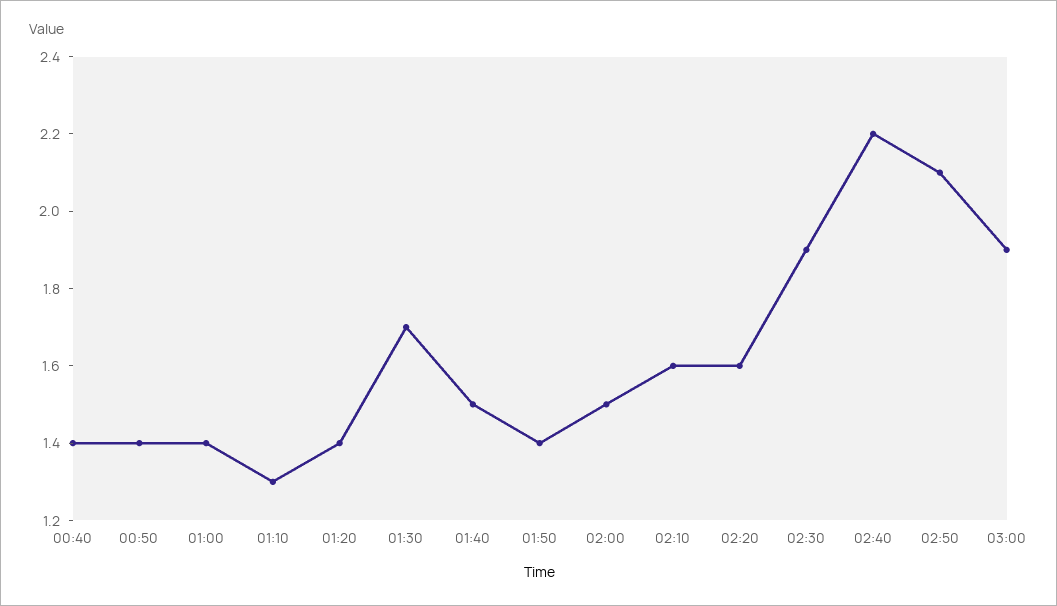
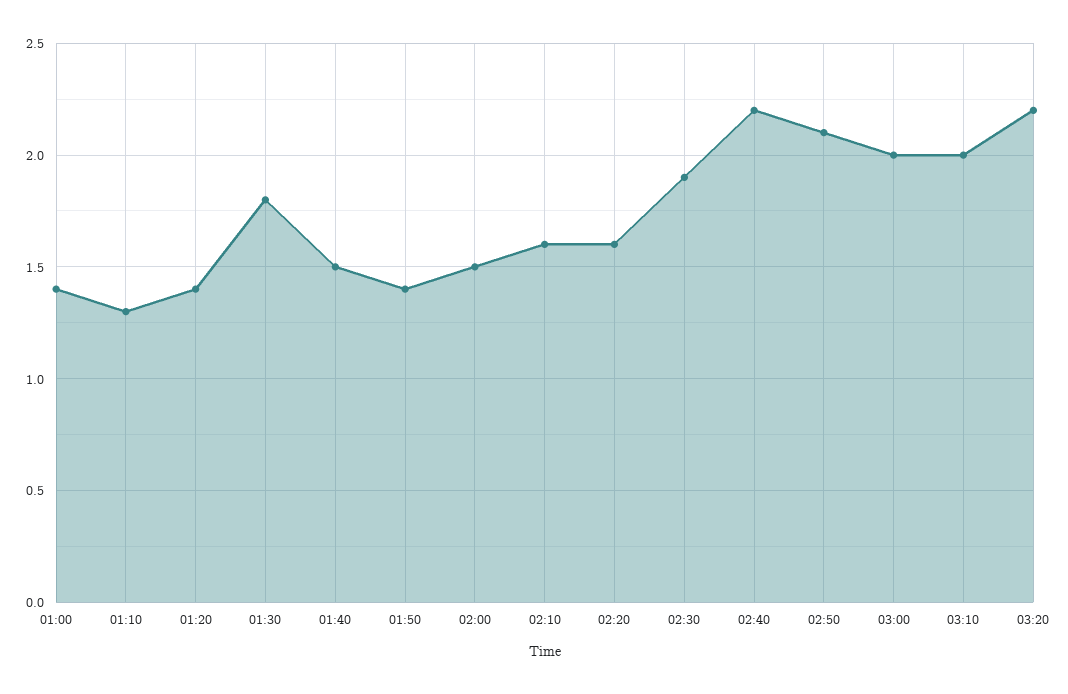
00:40: 1.4 -> none
00:50: 1.4 -> none
01:30: 1.7 -> 1.8
03:00: 1.9 -> 2
03:10: none -> 2
03:20: none -> 2.2

